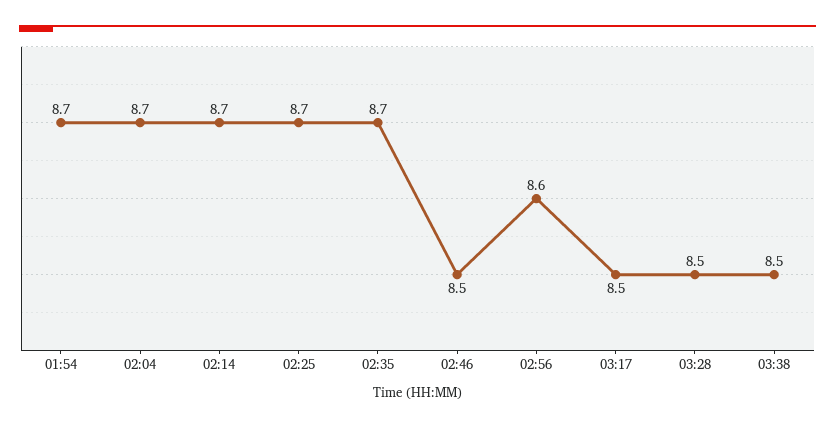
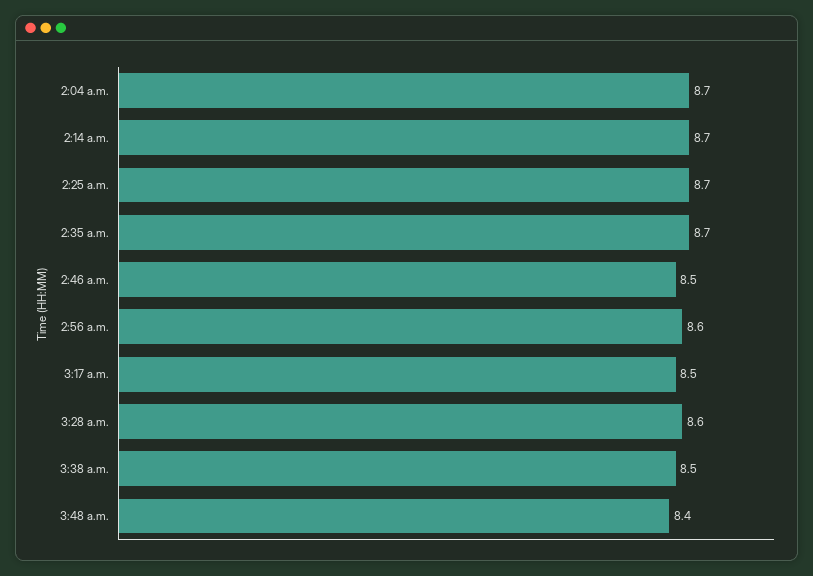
01:54: 8.7 -> none
03:28: 8.5 -> 8.6
3:48 a.m.: none -> 8.4

